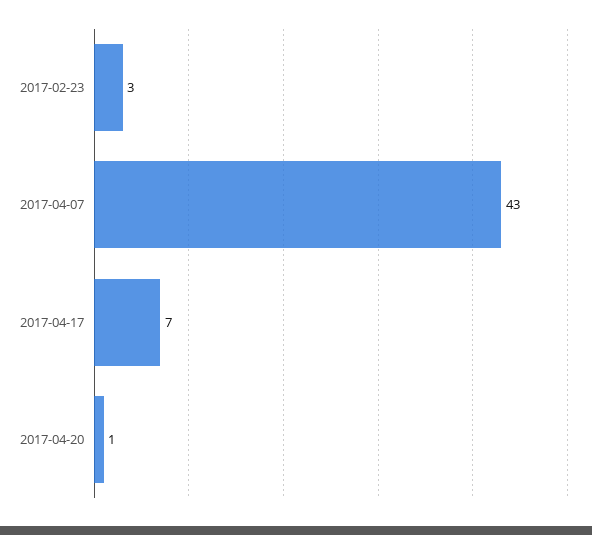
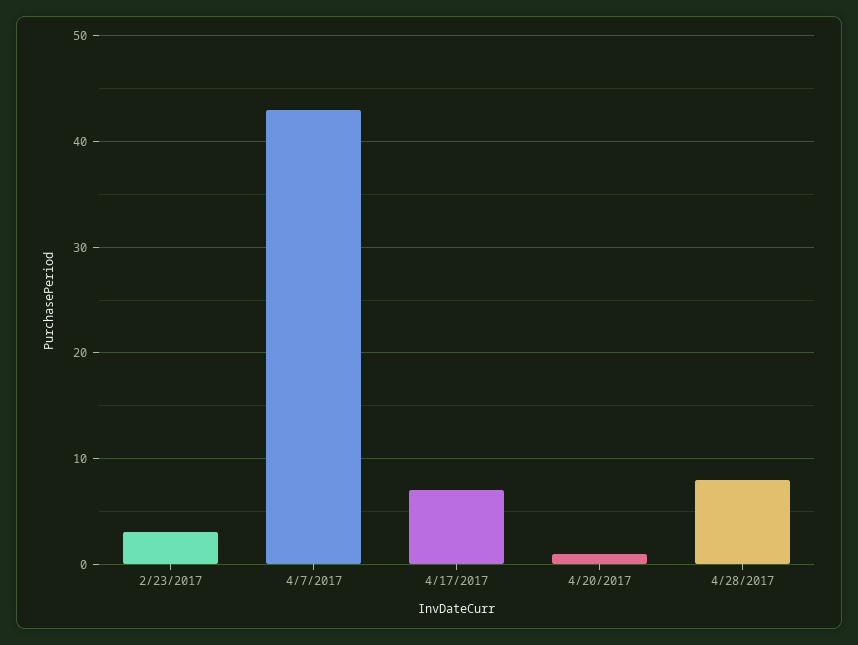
4/28/2017: none -> 8

